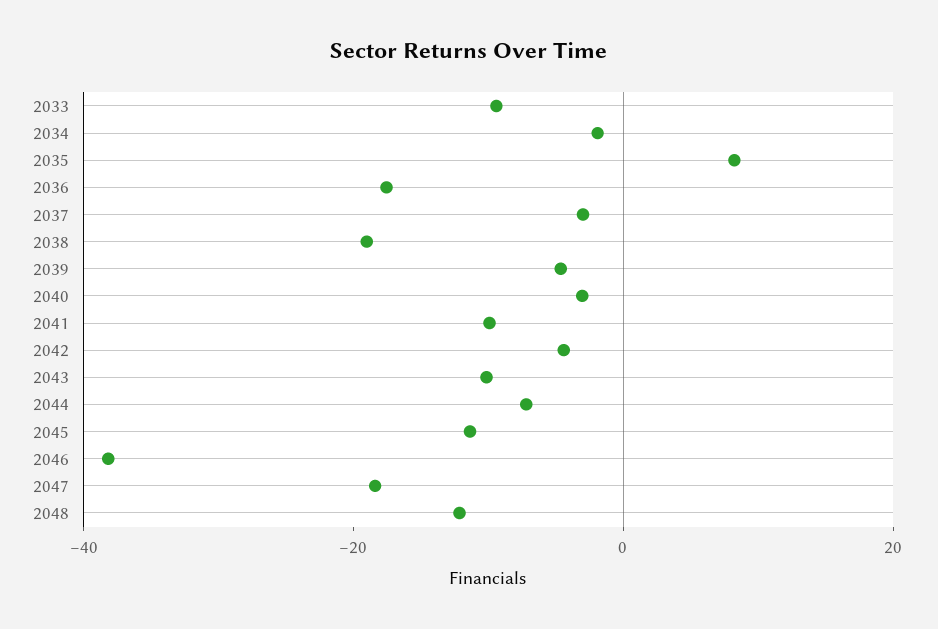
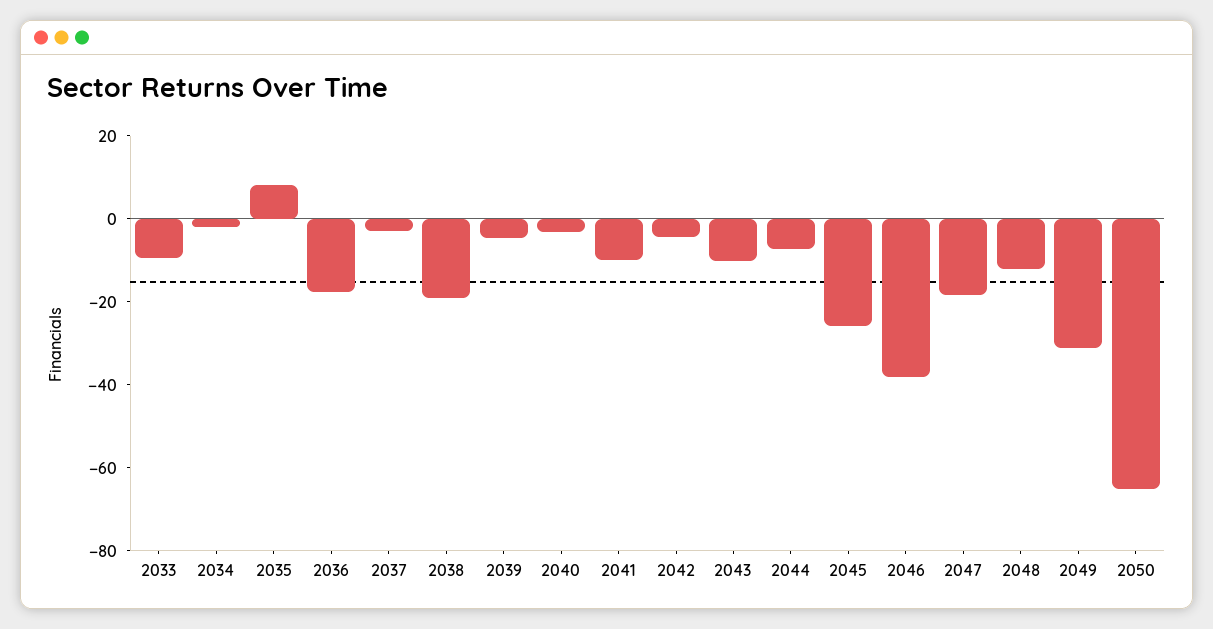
2045: -10 -> -25
2049: none -> -30
2050: none -> -65

